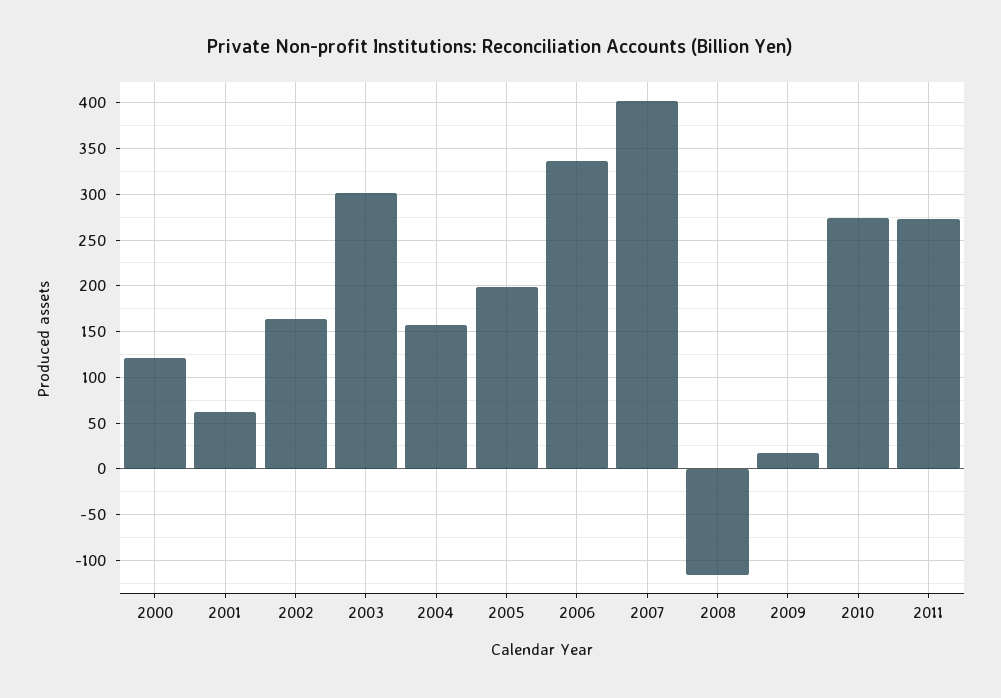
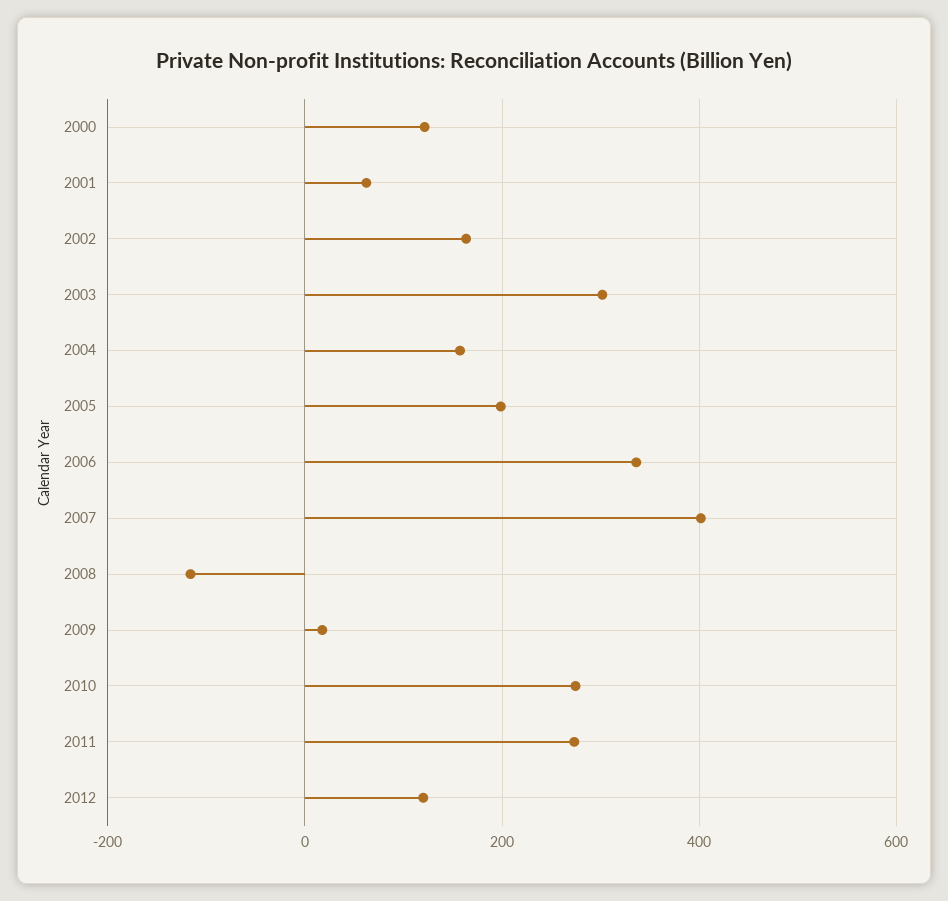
2012: none -> 120

